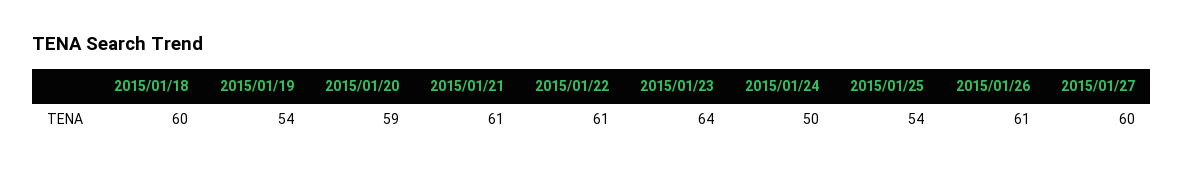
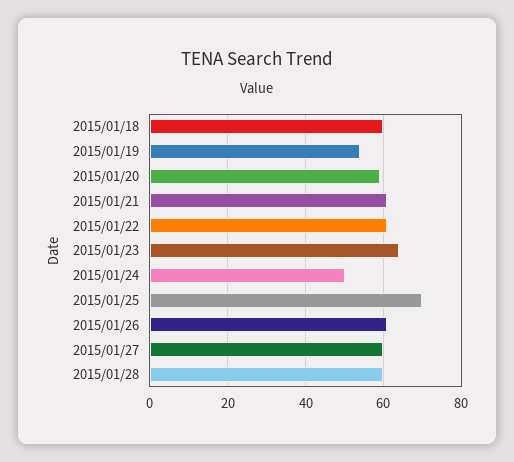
2015/01/25: 54 -> 70
2015/01/28: none -> 60

